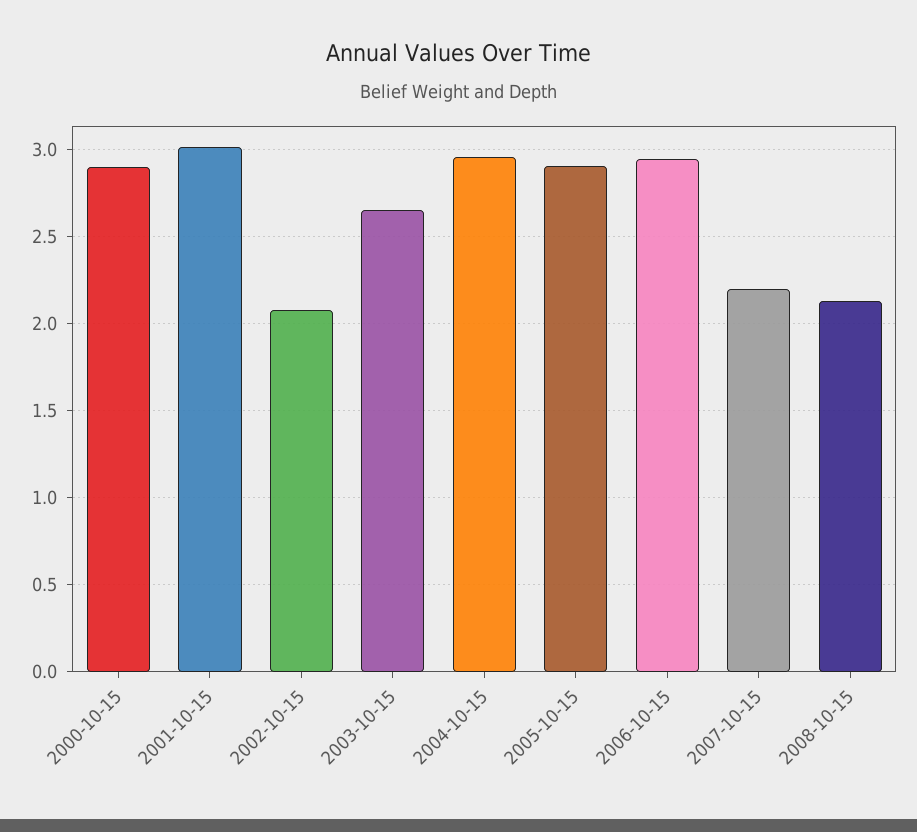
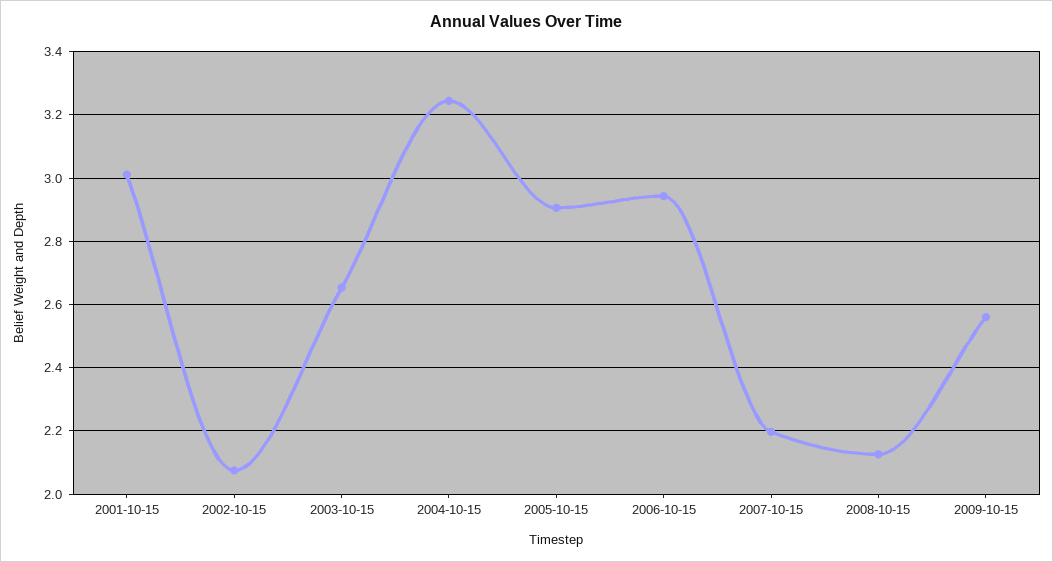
2000-10-15: 2.9 -> none
2004-10-15: 2.95 -> 3.24
2009-10-15: none -> 2.56

